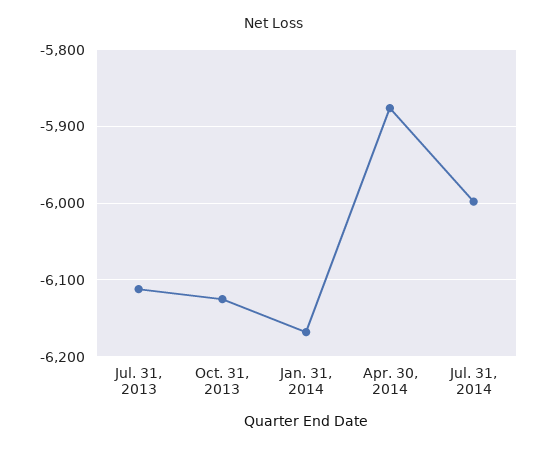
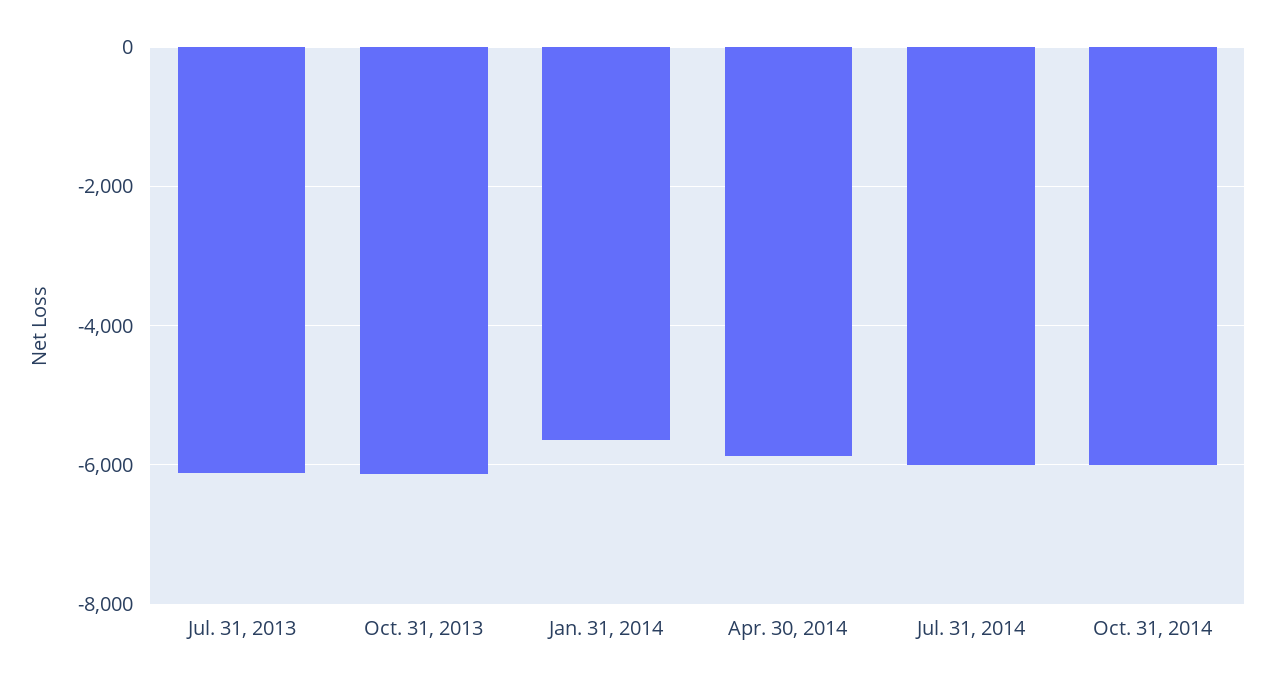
Jan. 31, 2014: -6170 -> -5600
Oct. 31, 2014: none -> -6000

